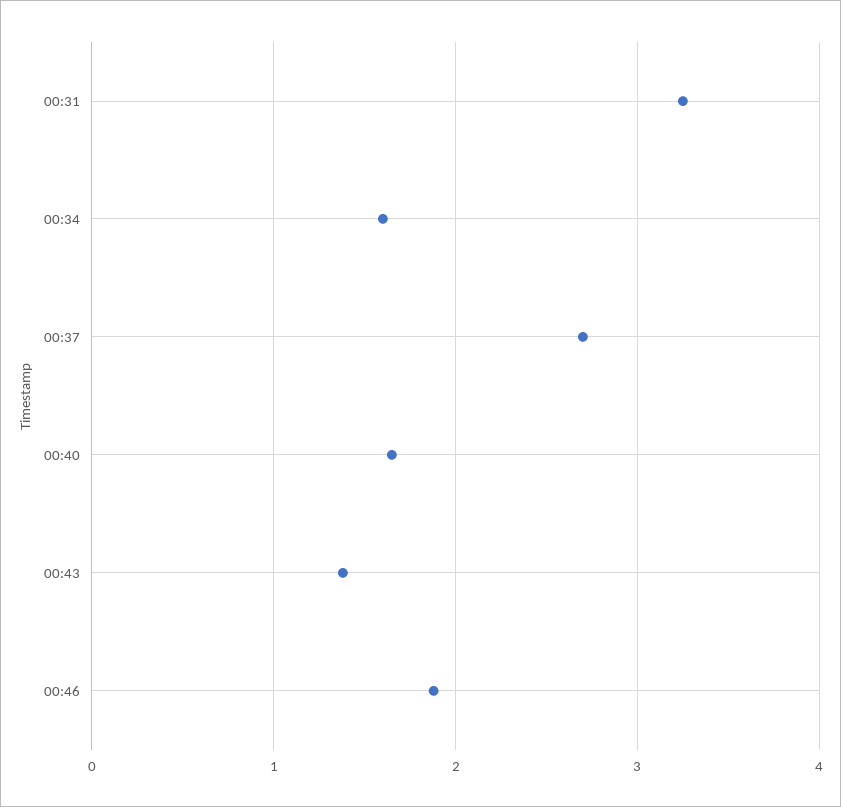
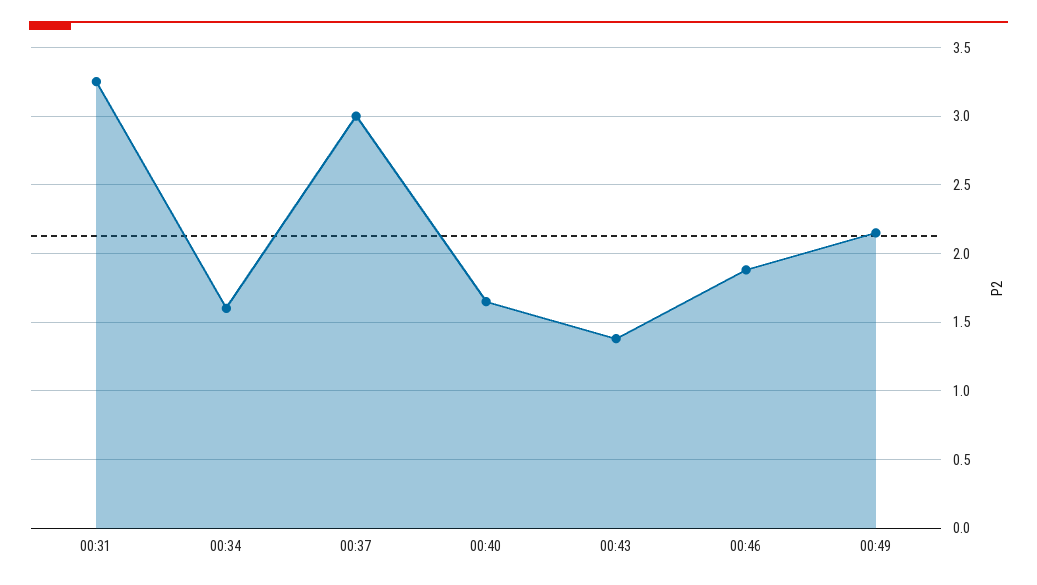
00:37: 2.7 -> 3
00:49: none -> 2.15

